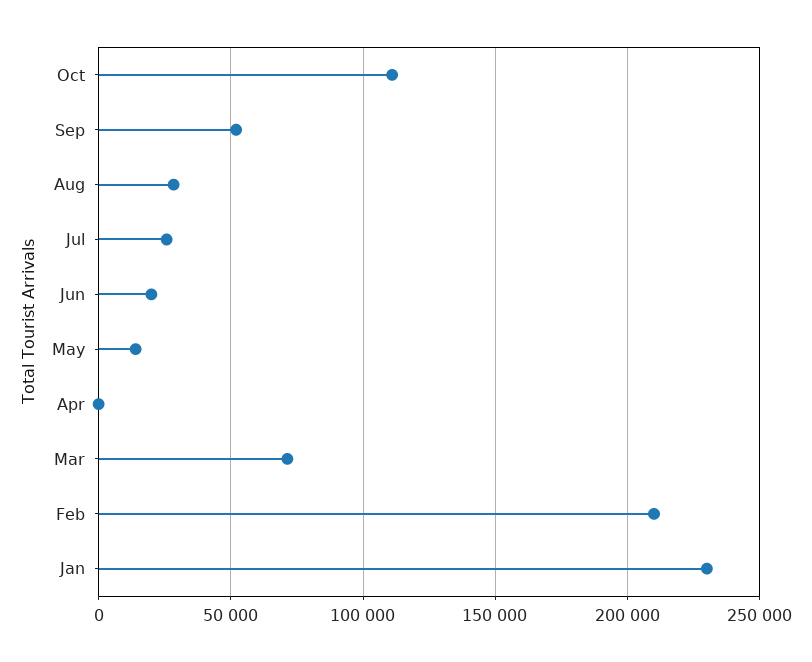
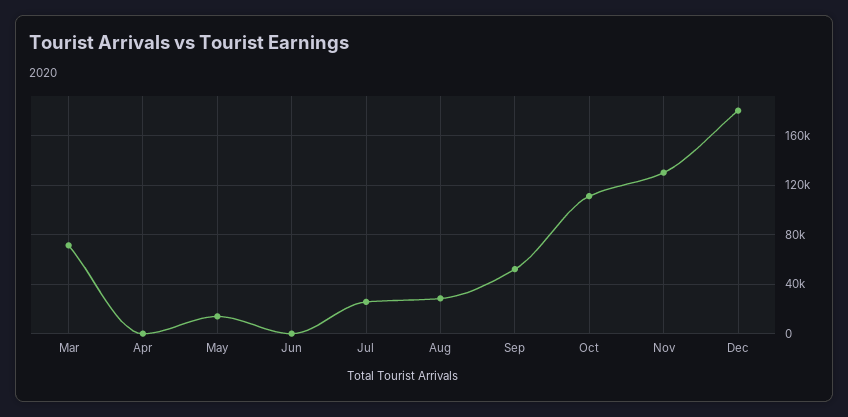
Jun: 20000 -> 0
Feb: 210000 -> none
Jan: 230000 -> none
Nov: none -> 130000
Dec: none -> 180000

